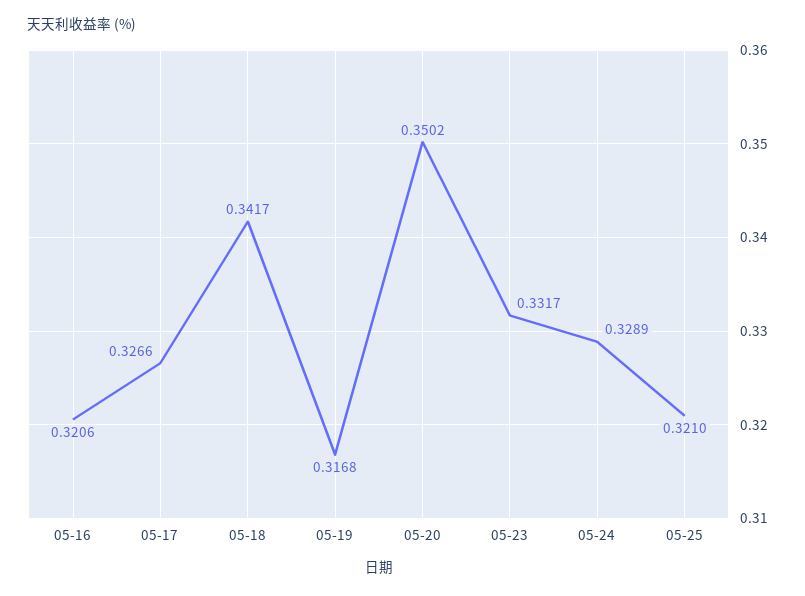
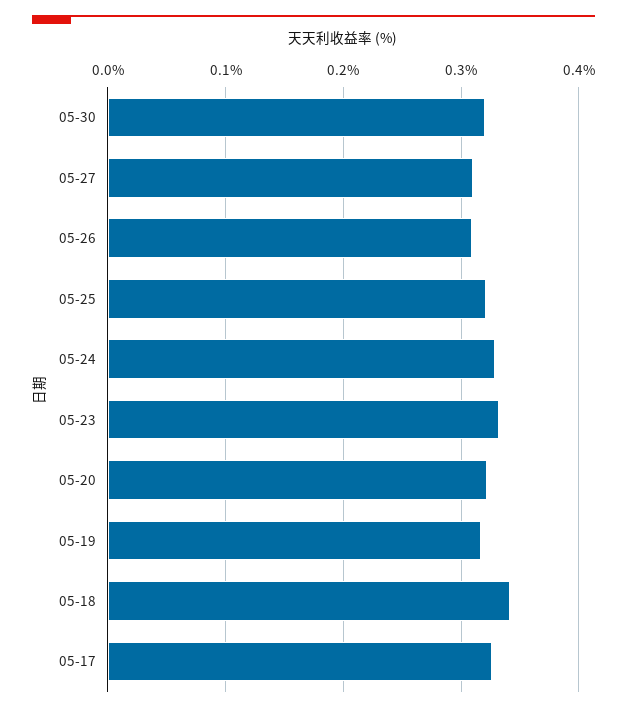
05-16: 0.3206 -> none
05-20: 0.3502 -> 0.32
05-30: none -> 0.32
05-27: none -> 0.31
05-26: none -> 0.31

